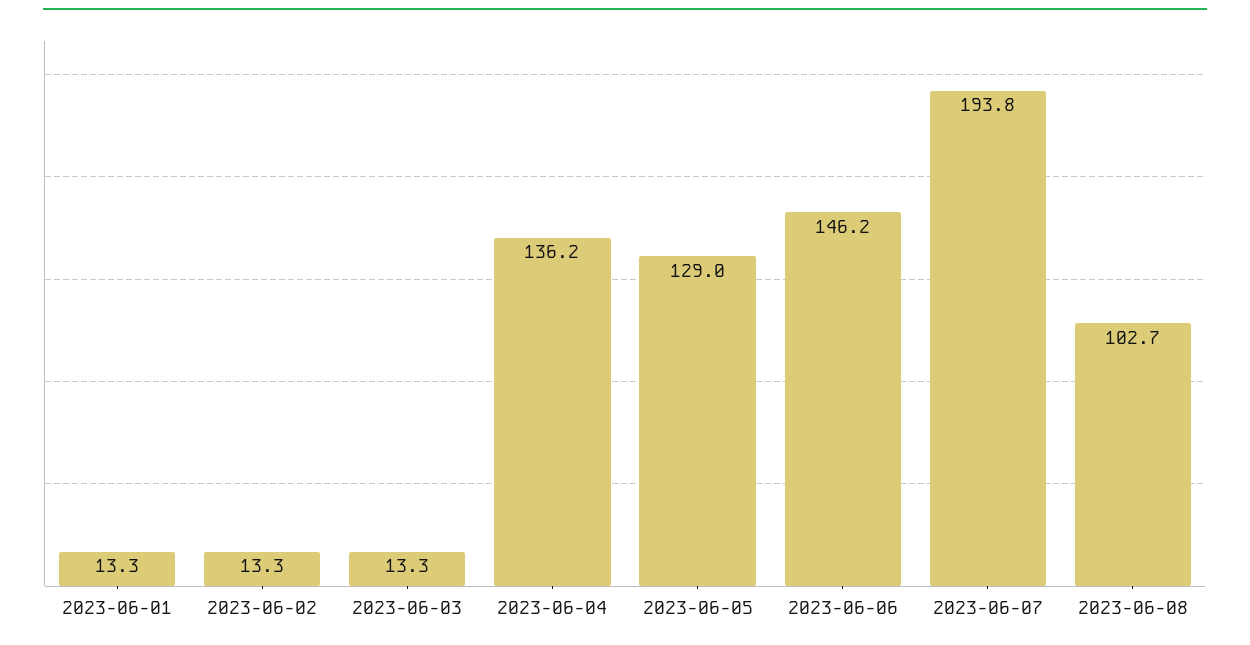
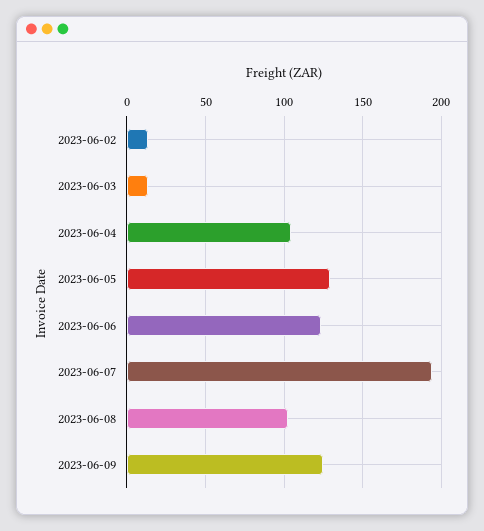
2023-06-01: 13.3 -> none
2023-06-04: 136.2 -> 105
2023-06-06: 146.2 -> 125
2023-06-09: none -> 125

